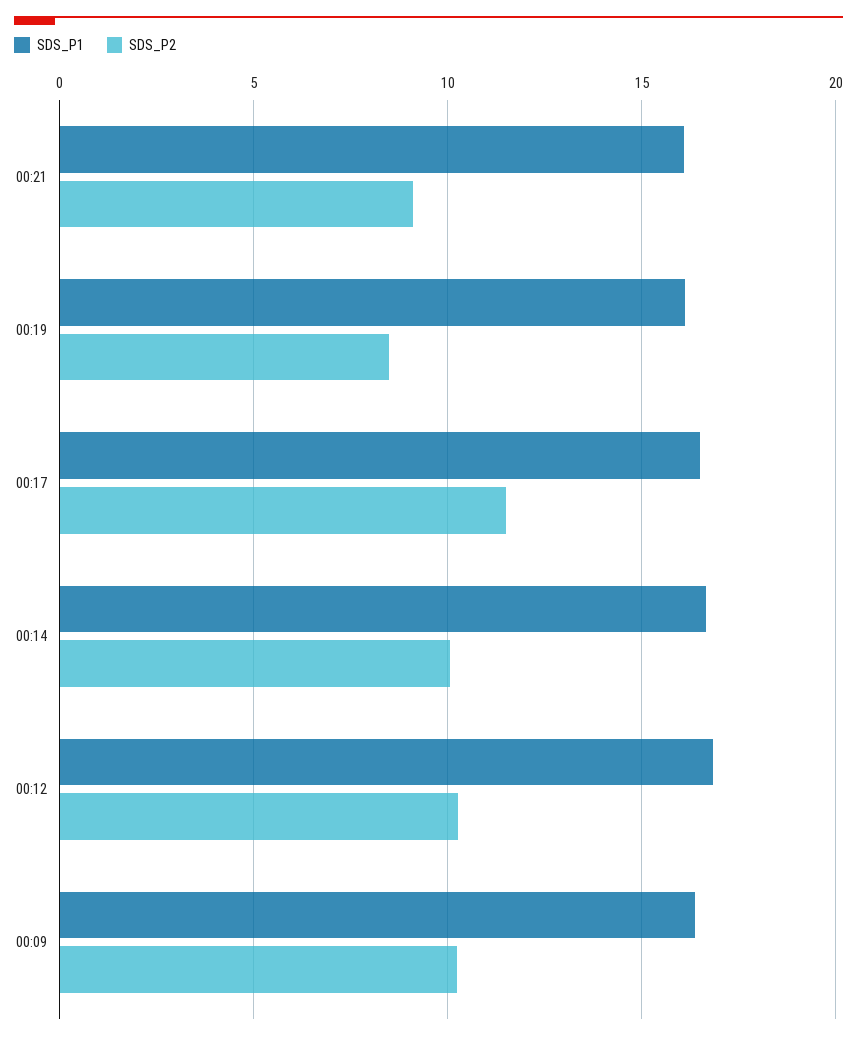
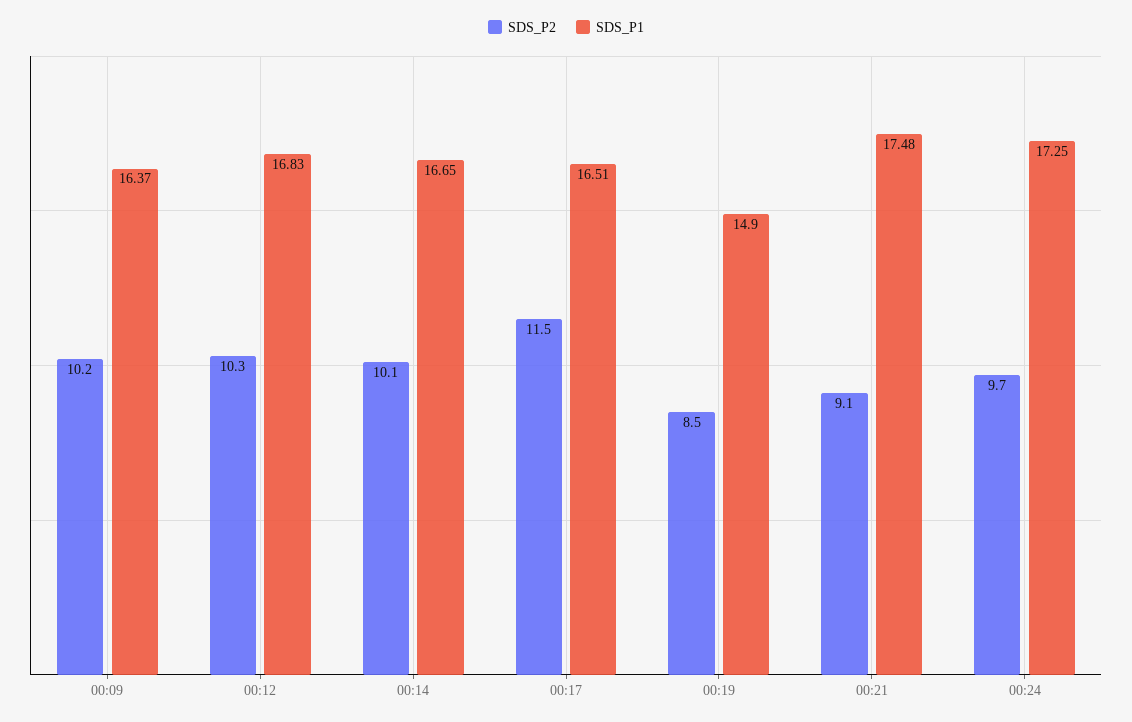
SDS_P1, 00:21: 16 -> 17.48
SDS_P1, 00:19: 16 -> 14.9
SDS_P2, 00:24: none -> 9.7
SDS_P1, 00:24: none -> 17.25

